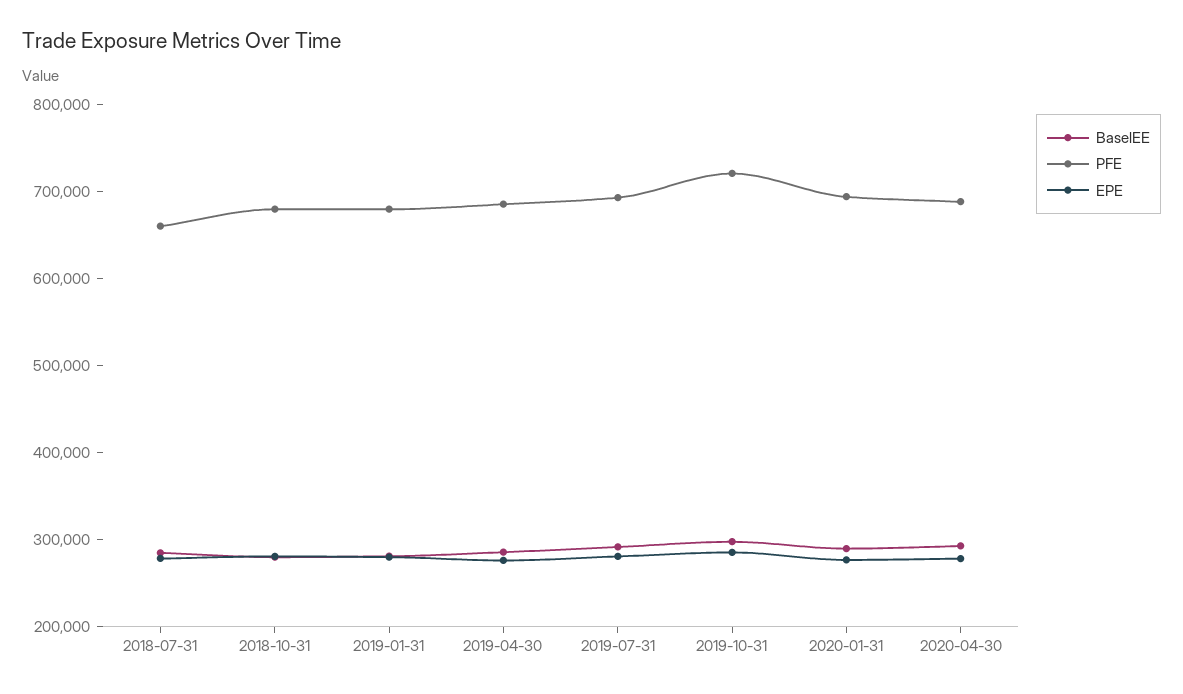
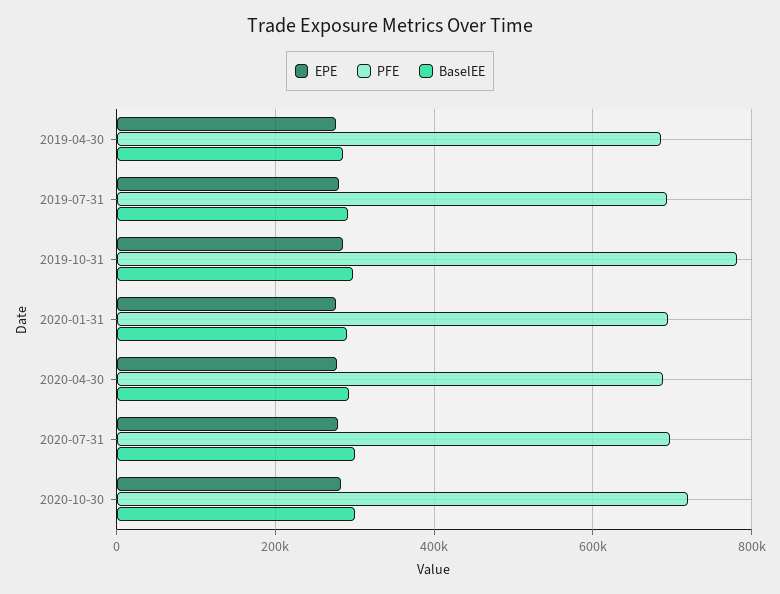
BaselEE, 2018-07-31: 280000 -> none
PFE, 2018-07-31: 660000 -> none
EPE, 2018-07-31: 280000 -> none
BaselEE, 2018-10-31: 280000 -> none
PFE, 2018-10-31: 680000 -> none
EPE, 2018-10-31: 280000 -> none
BaselEE, 2019-01-31: 280000 -> none
PFE, 2019-01-31: 680000 -> none
EPE, 2019-01-31: 280000 -> none
PFE, 2019-10-31: 720000 -> 780000
EPE, 2020-07-31: none -> 280000
PFE, 2020-07-31: none -> 700000
BaselEE, 2020-07-31: none -> 300000
EPE, 2020-10-30: none -> 280000
PFE, 2020-10-30: none -> 720000
BaselEE, 2020-10-30: none -> 300000

